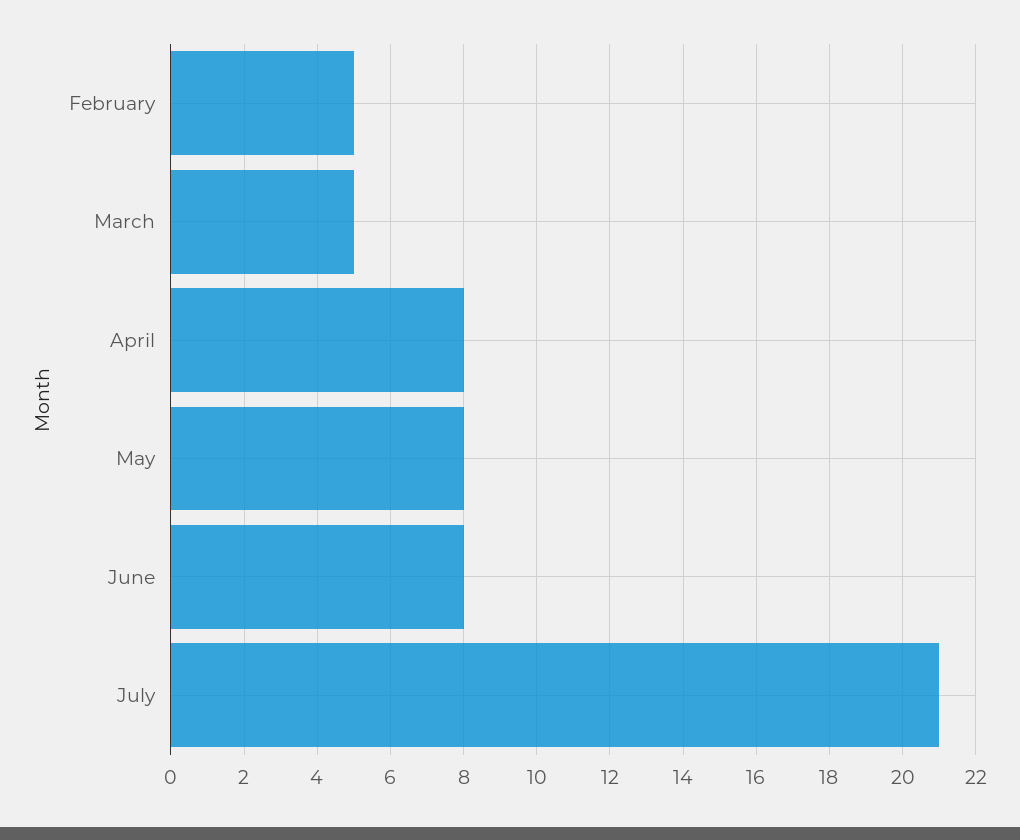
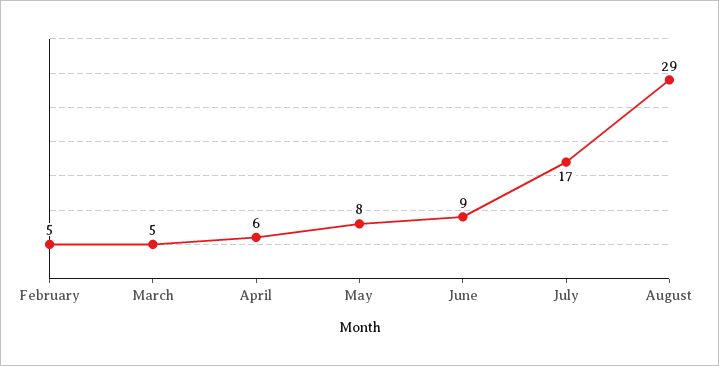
April: 8 -> 6
June: 8 -> 9
July: 21 -> 17
August: none -> 29

